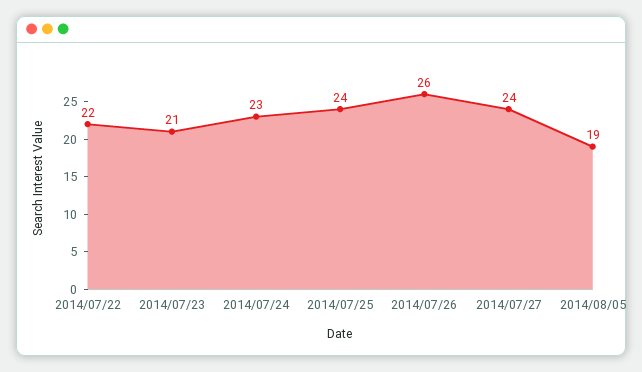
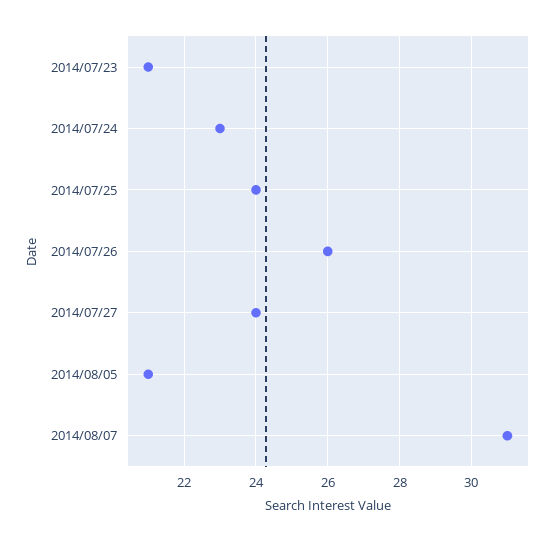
2014/07/22: 22 -> none
2014/08/05: 19 -> 21
2014/08/07: none -> 31

